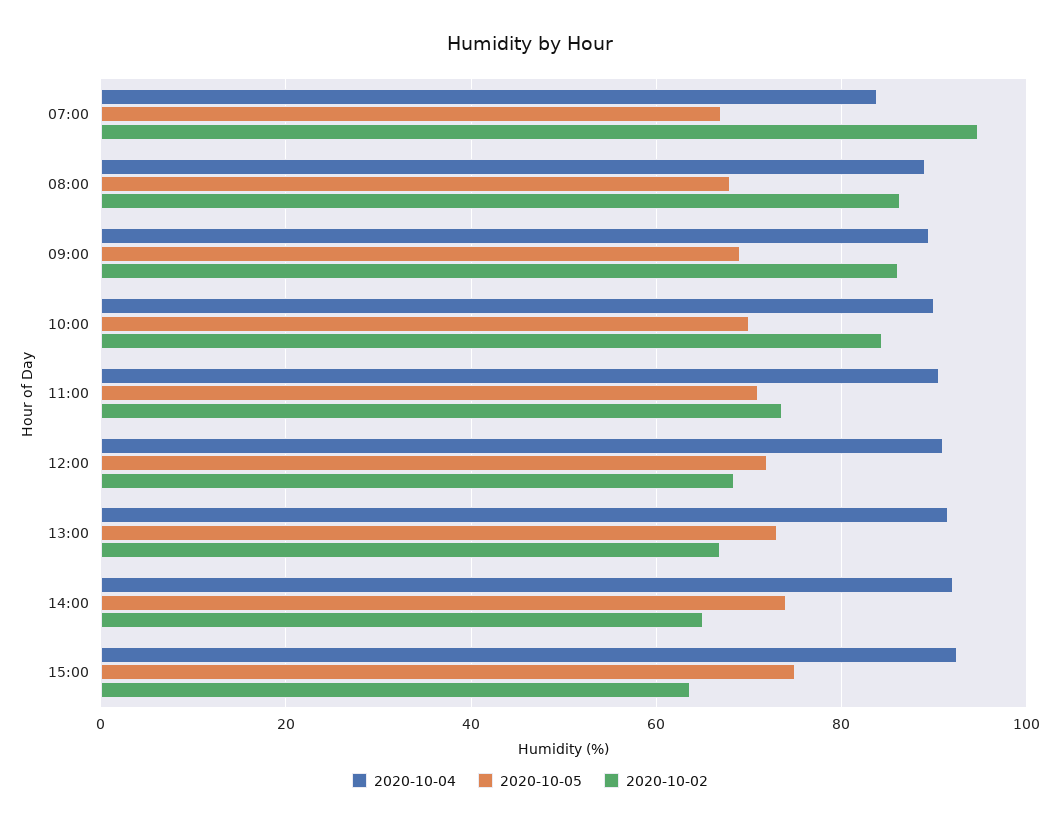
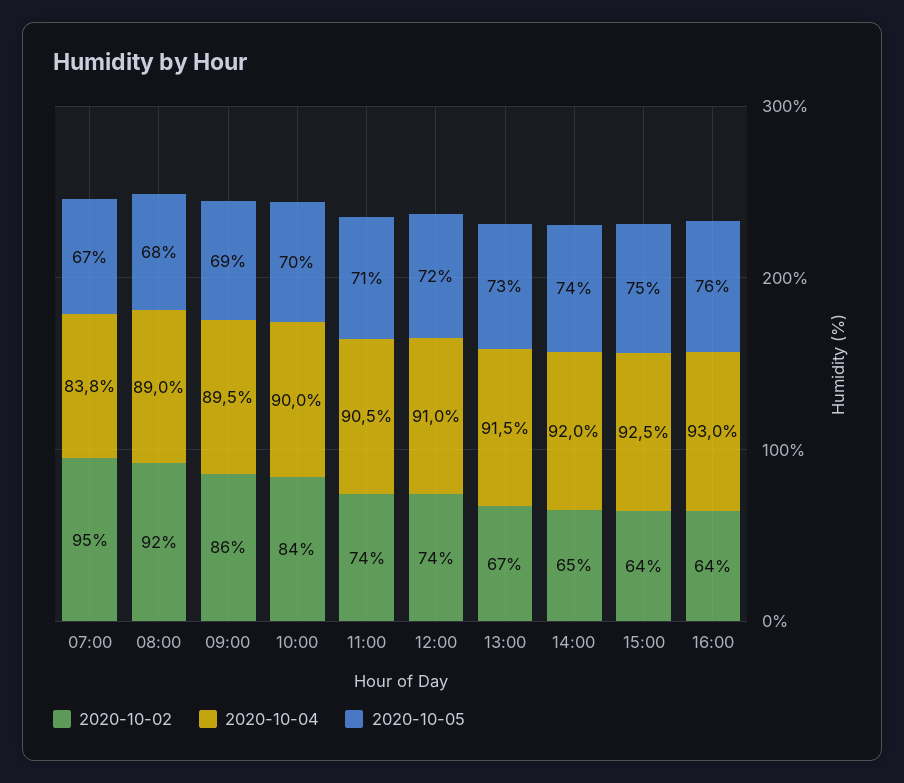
2020-10-02, 08:00: 86 -> 92
2020-10-02, 12:00: 68 -> 74
2020-10-02, 16:00: none -> 64
2020-10-04, 16:00: none -> 93
2020-10-05, 16:00: none -> 76

